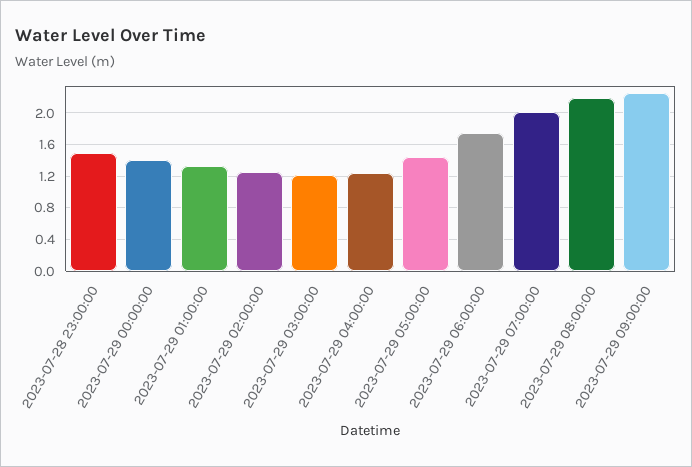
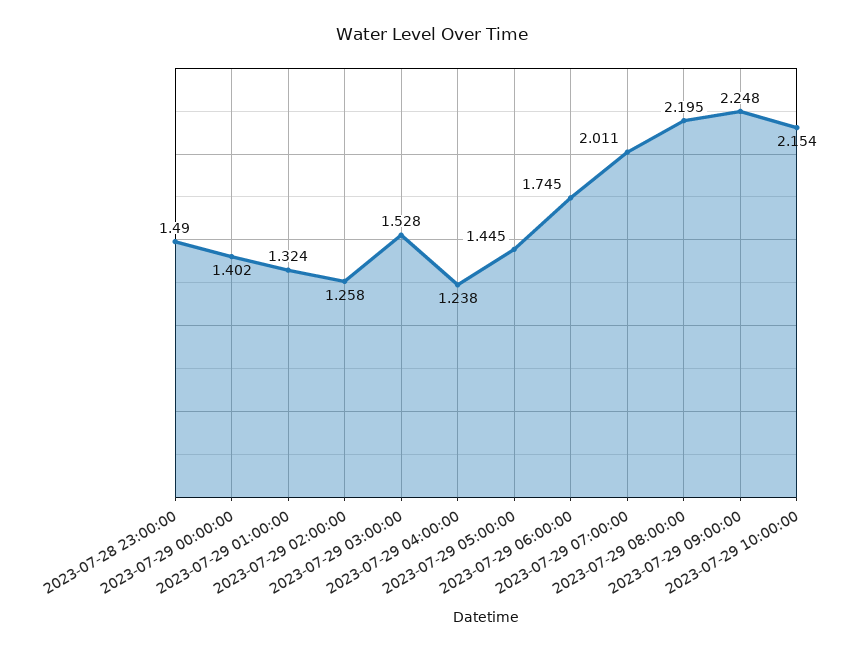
2023-07-29 03:00:00: 1.2 -> 1.528
2023-07-29 10:00:00: none -> 2.154

